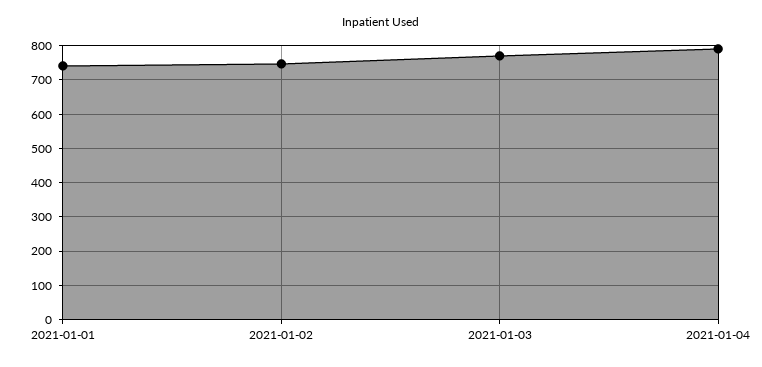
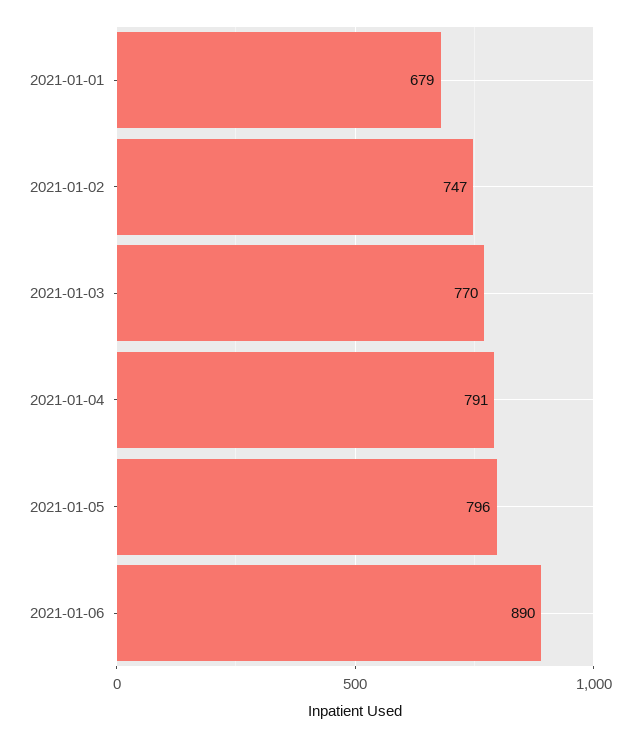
2021-01-01: 740 -> 679
2021-01-05: none -> 796
2021-01-06: none -> 890

